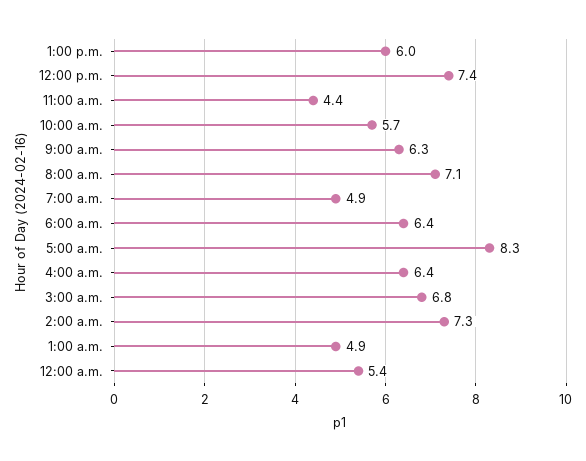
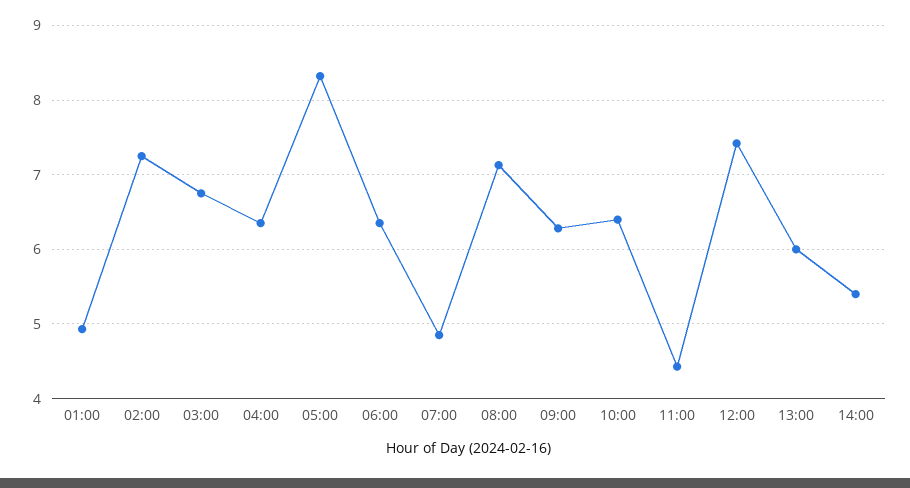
10:00 a.m.: 5.7 -> 6.4
12:00 a.m.: 5.4 -> none
14:00: none -> 5.4

